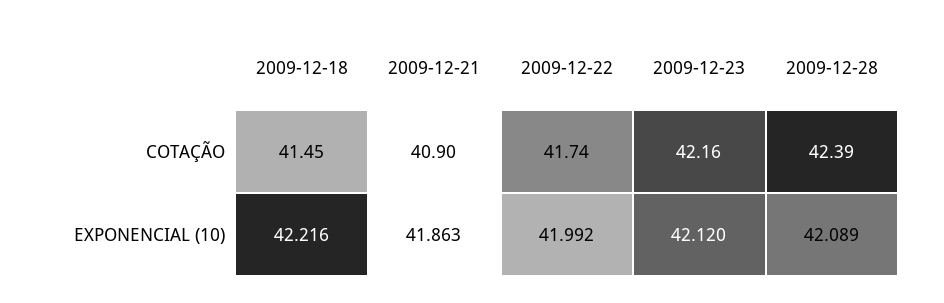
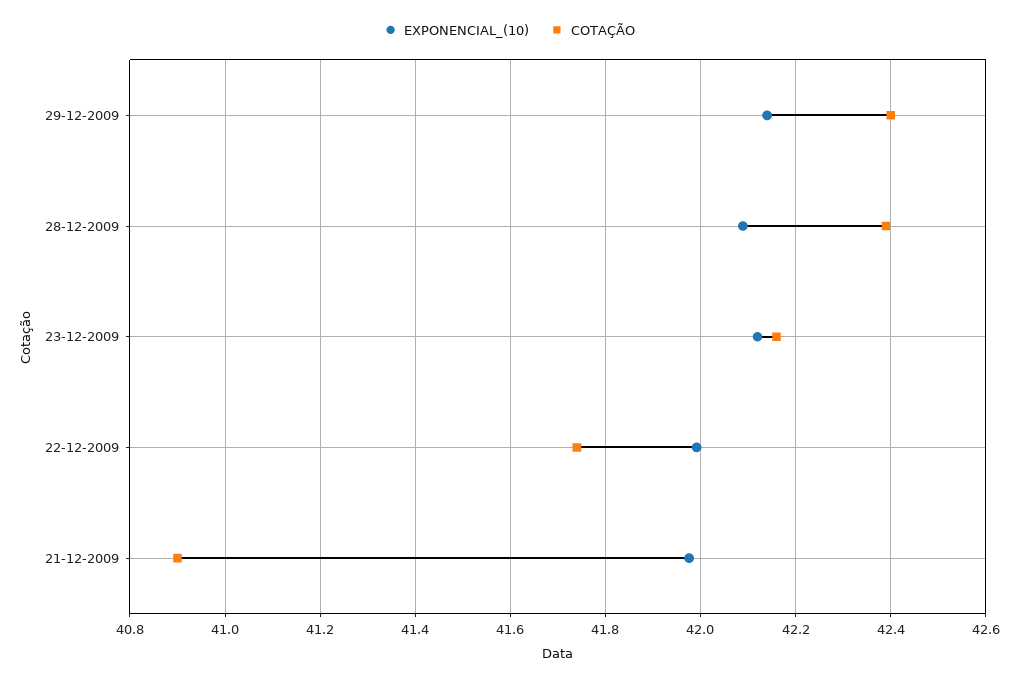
COTAÇÃO, 2009-12-18: 41.45 -> none
EXPONENCIAL (10), 2009-12-18: 42.216 -> none
EXPONENCIAL (10), 2009-12-21: 41.863 -> 41.98
EXPONENCIAL (10), 29-12-2009: none -> 42.14
COTAÇÃO, 29-12-2009: none -> 42.4

